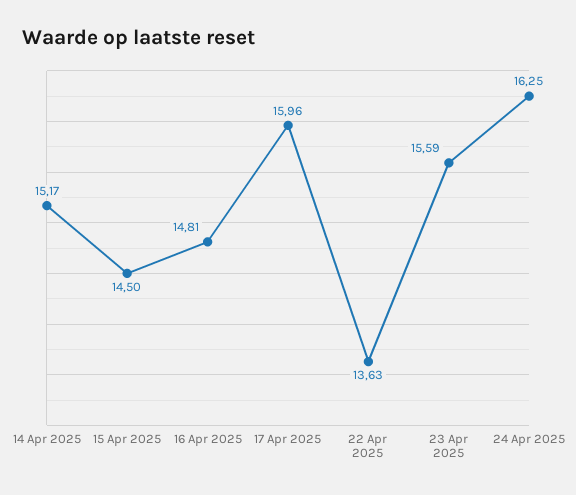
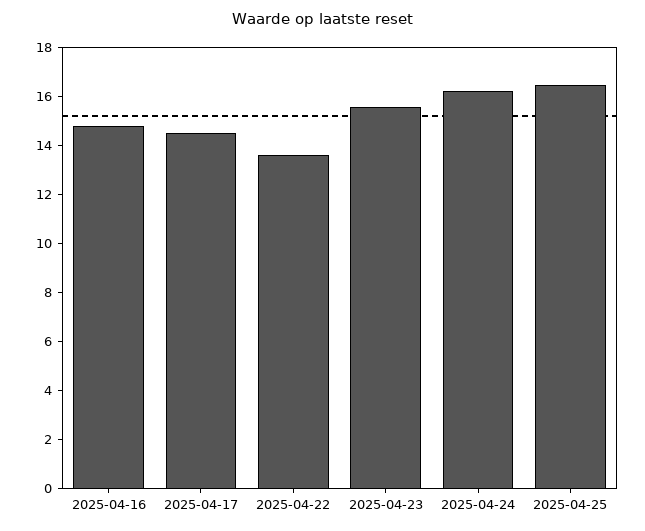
14 Apr 2025: 15.17 -> none
15 Apr 2025: 14.5 -> none
17 Apr 2025: 15.96 -> 14.5
2025-04-25: none -> 16.5

